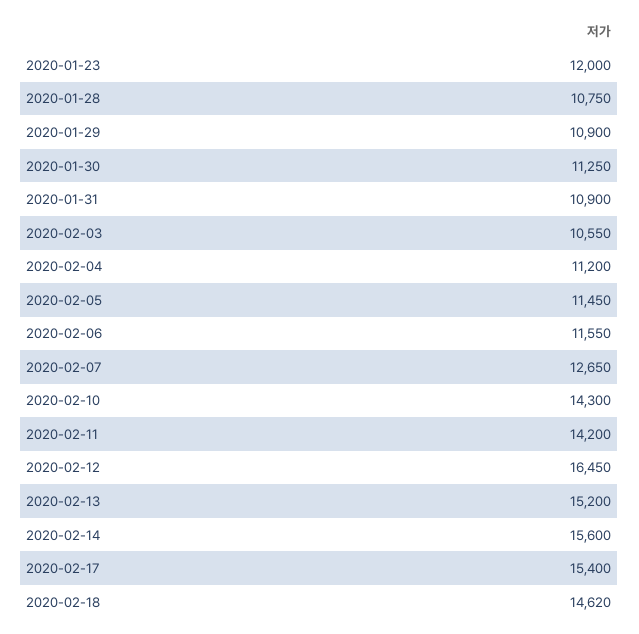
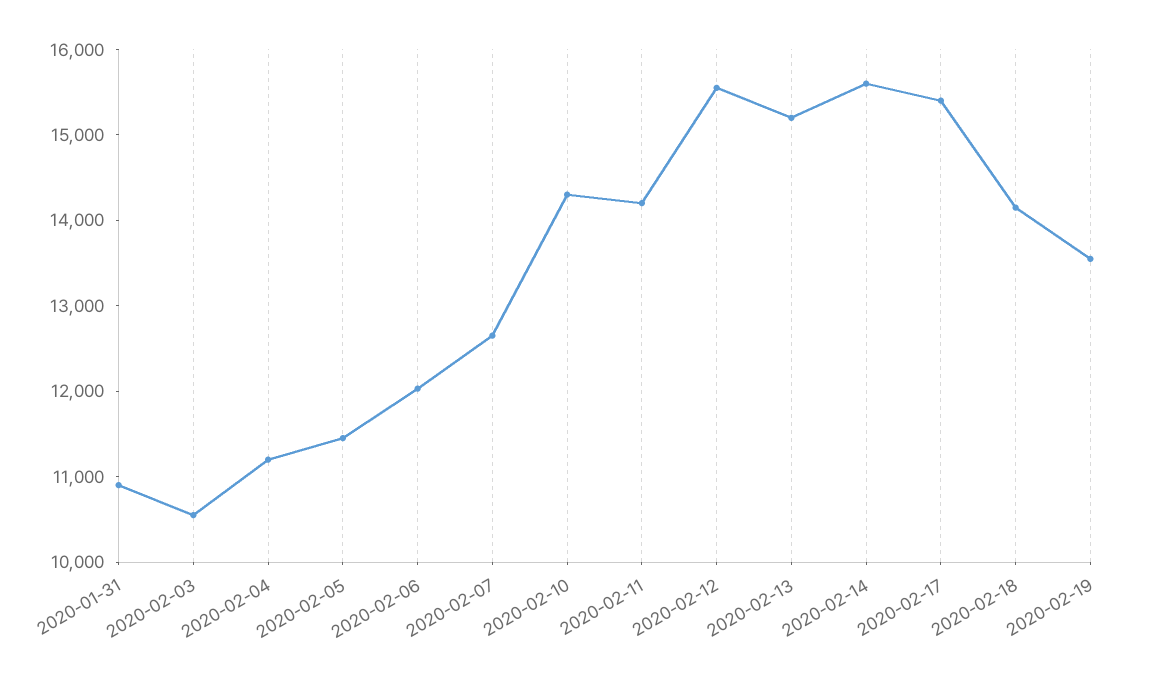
2020-01-23: 12000 -> none
2020-01-28: 10750 -> none
2020-01-29: 10900 -> none
2020-01-30: 11250 -> none
2020-02-06: 11550 -> 12000
2020-02-12: 16450 -> 15600
2020-02-18: 14620 -> 14200
2020-02-19: none -> 13600

